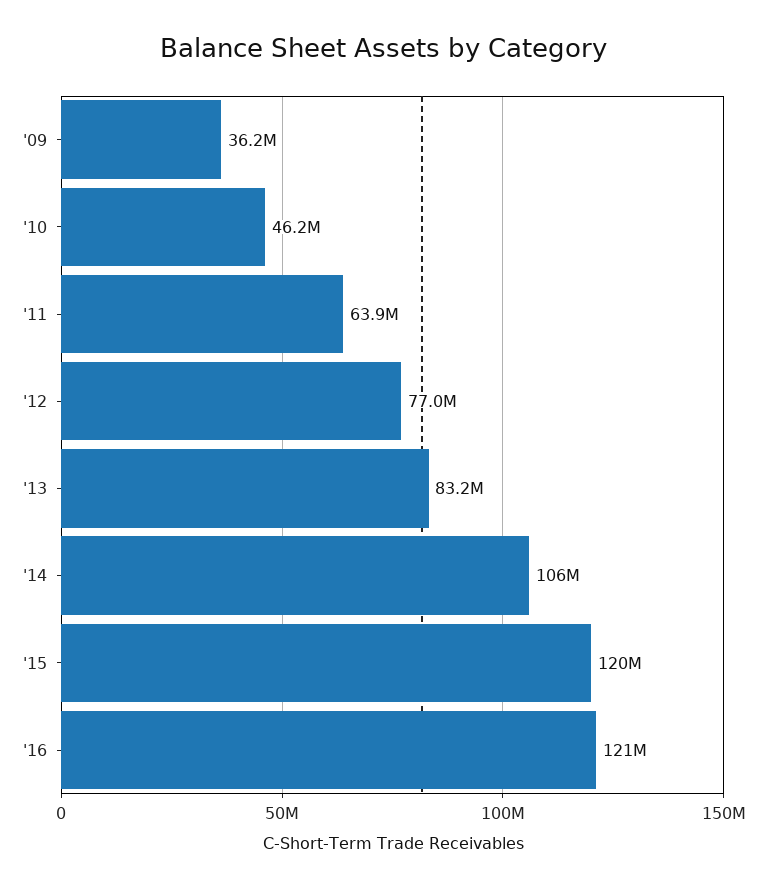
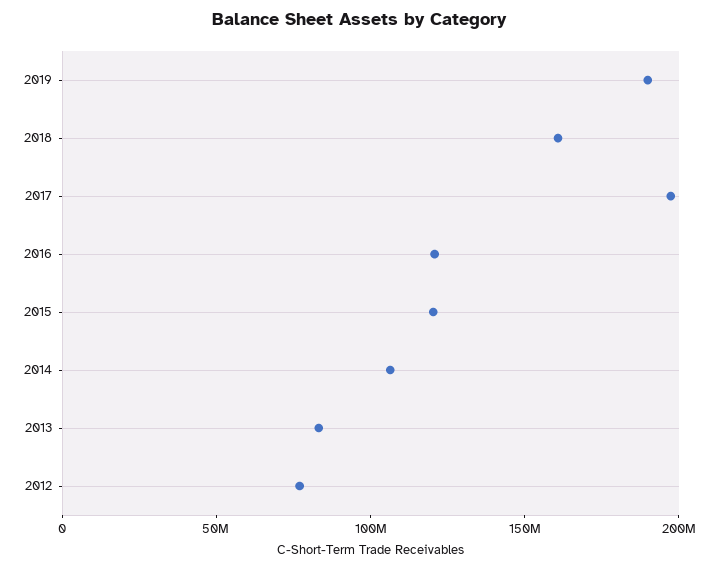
'09: 36200000 -> none
'10: 46200000 -> none
'11: 63900000 -> none
2019: none -> 190000000
2018: none -> 160000000
2017: none -> 200000000

